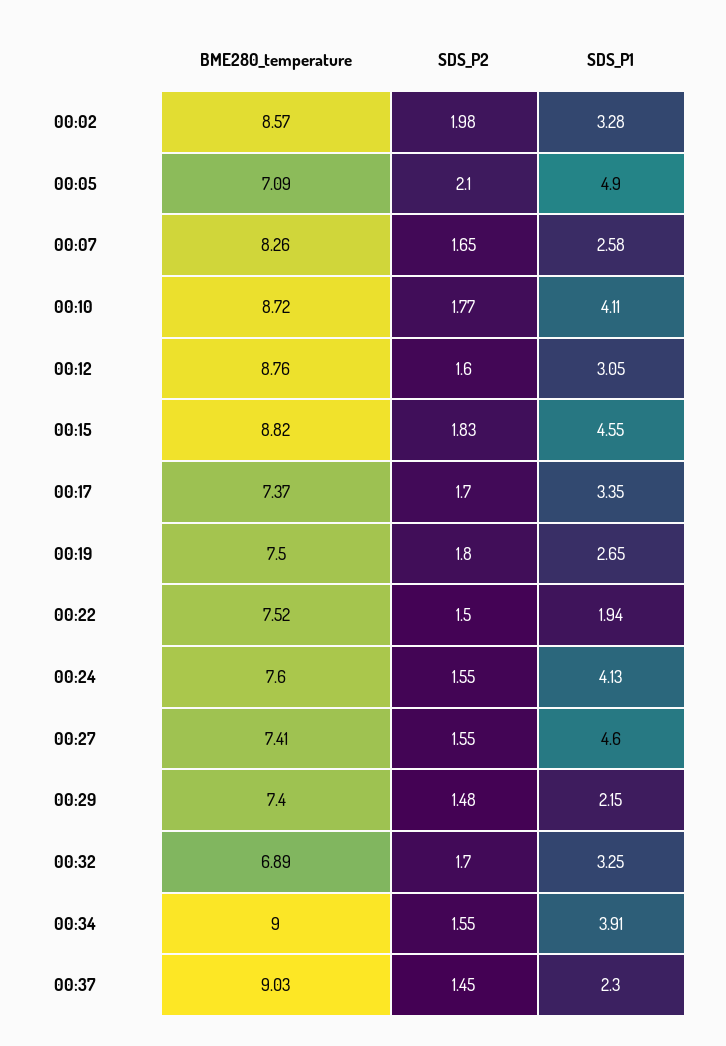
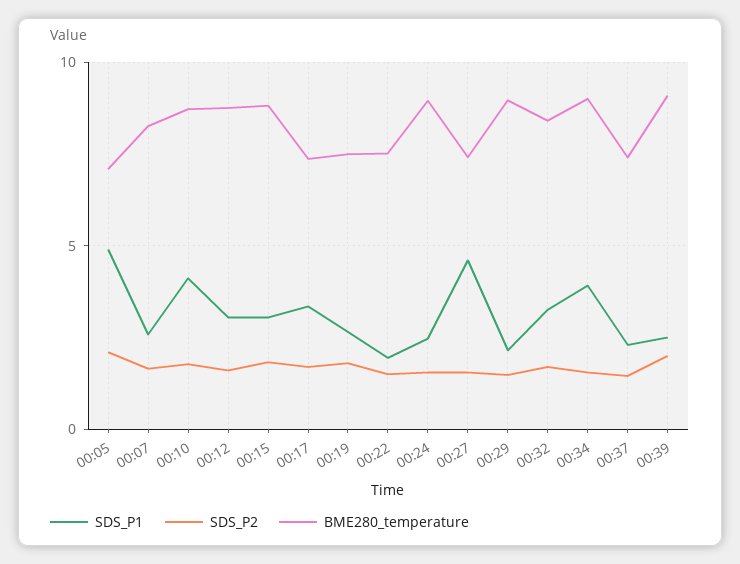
BME280_temperature, 00:02: 8.57 -> none
SDS_P2, 00:02: 1.98 -> none
SDS_P1, 00:02: 3.28 -> none
SDS_P1, 00:15: 4.55 -> 3
BME280_temperature, 00:24: 7.6 -> 9
SDS_P1, 00:24: 4.13 -> 2.5
BME280_temperature, 00:29: 7.4 -> 9
BME280_temperature, 00:32: 6.89 -> 8.5
BME280_temperature, 00:37: 9.03 -> 7.5
SDS_P1, 00:39: none -> 2.5
SDS_P2, 00:39: none -> 2
BME280_temperature, 00:39: none -> 9

